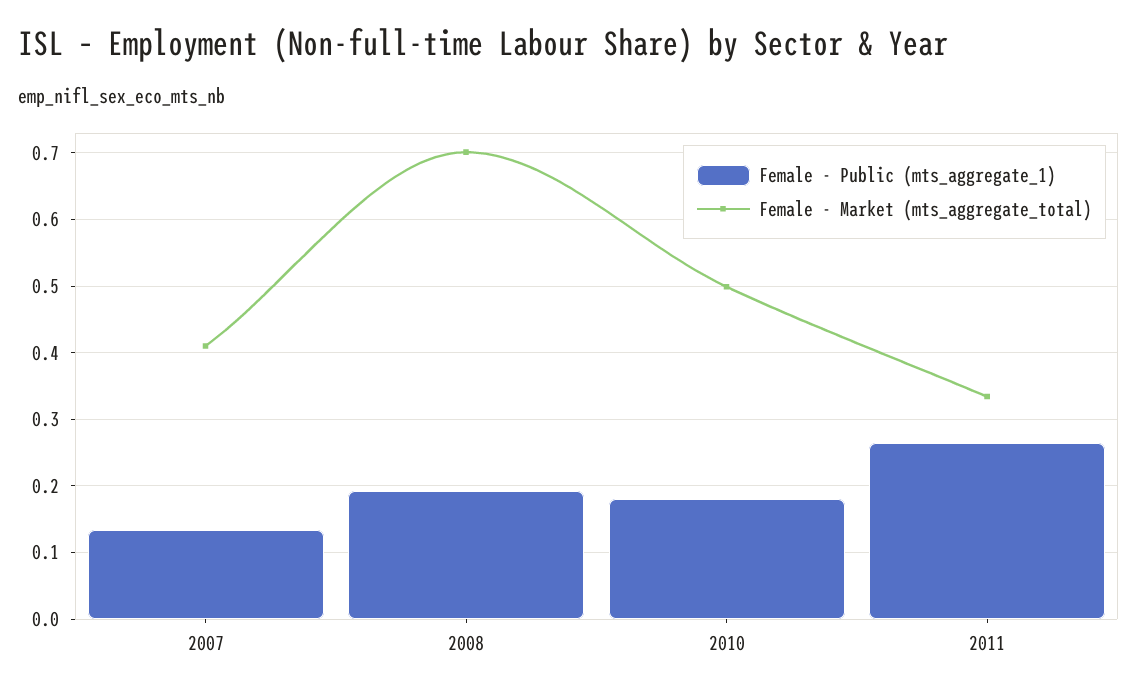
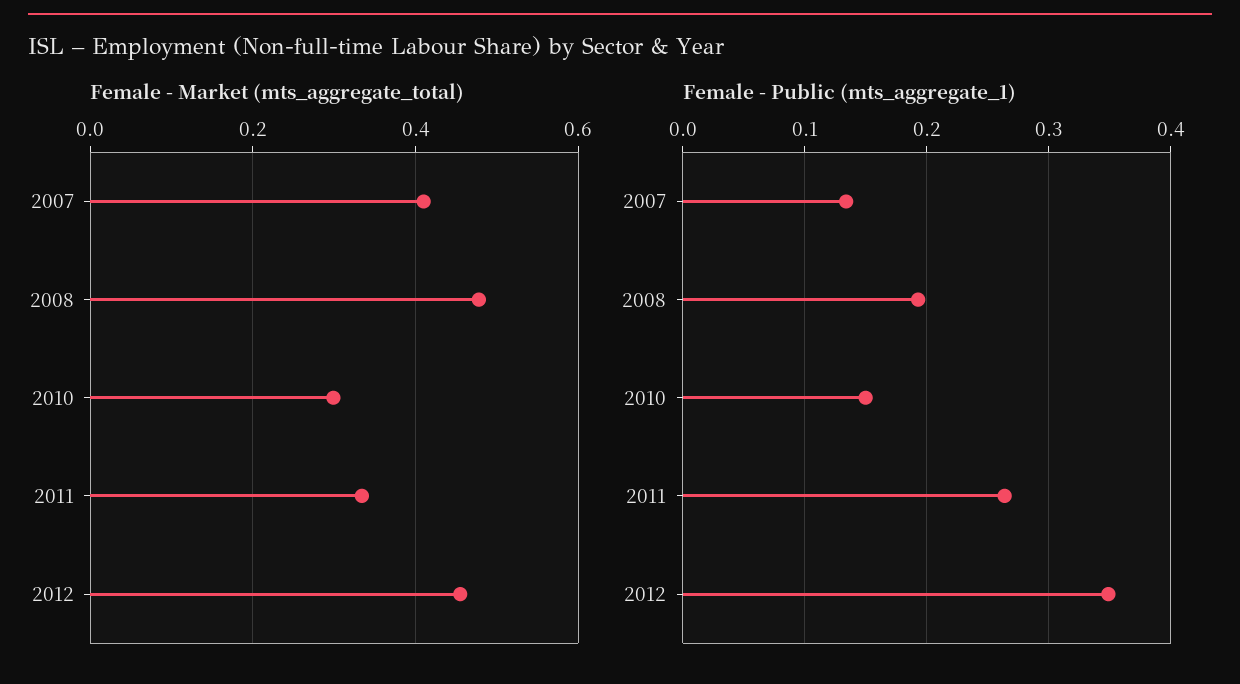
Female - Market (mts_aggregate_total), 2008: 0.7 -> 0.48
Female - Public (mts_aggregate_1), 2010: 0.18 -> 0.15
Female - Market (mts_aggregate_total), 2010: 0.5 -> 0.3
Female - Market (mts_aggregate_total), 2012: none -> 0.46
Female - Public (mts_aggregate_1), 2012: none -> 0.35

